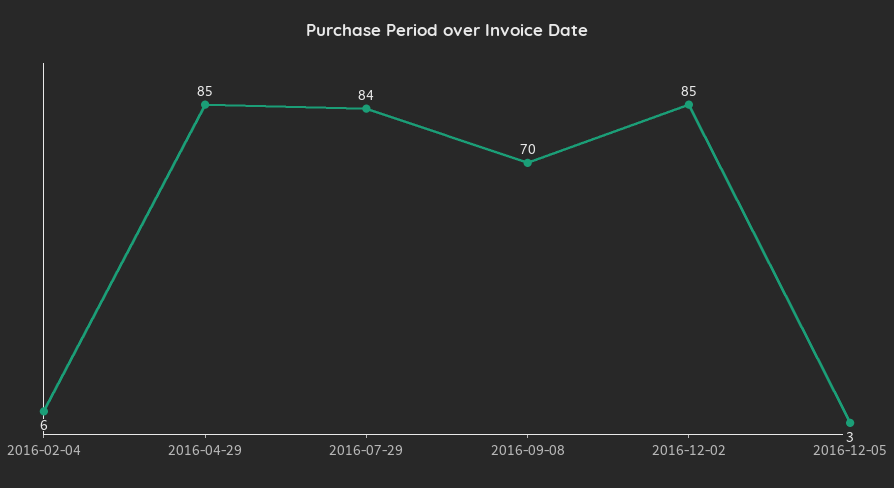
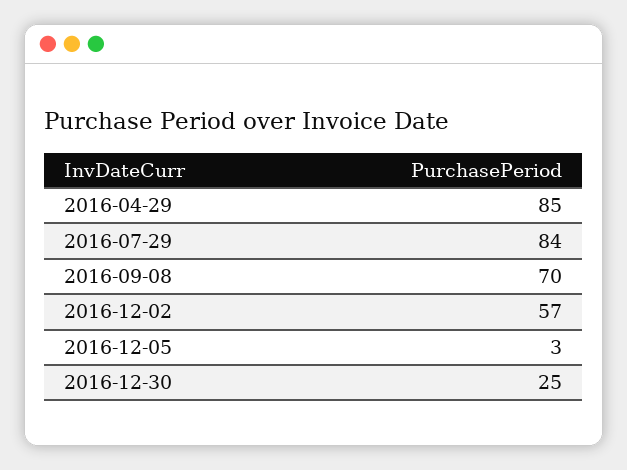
2016-02-04: 6 -> none
2016-12-02: 85 -> 57
2016-12-30: none -> 25

